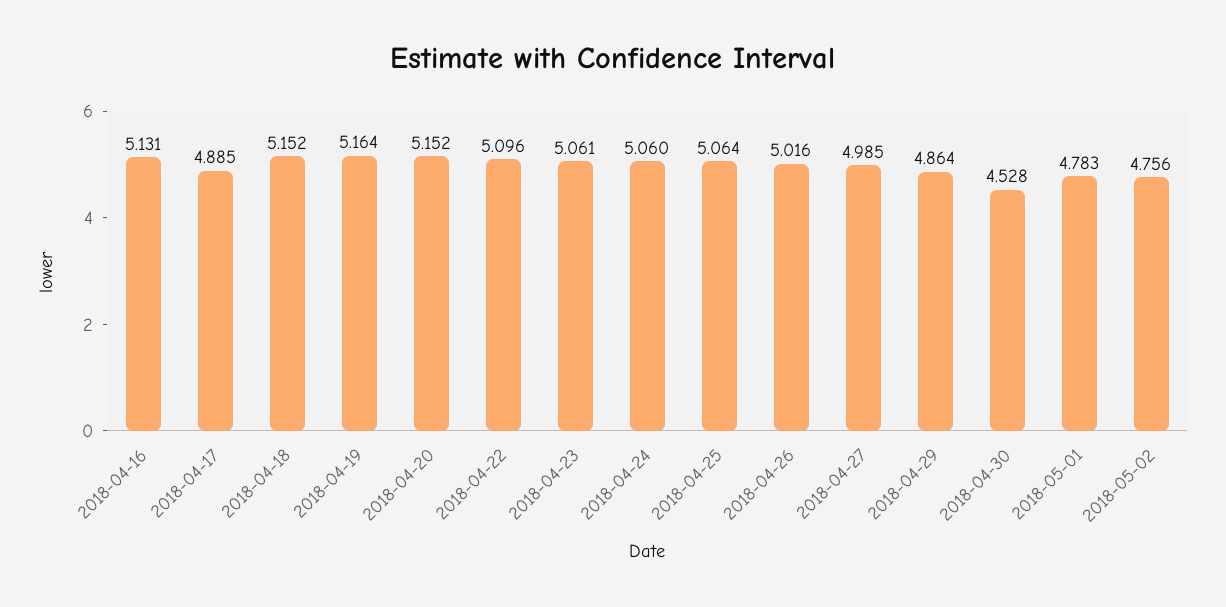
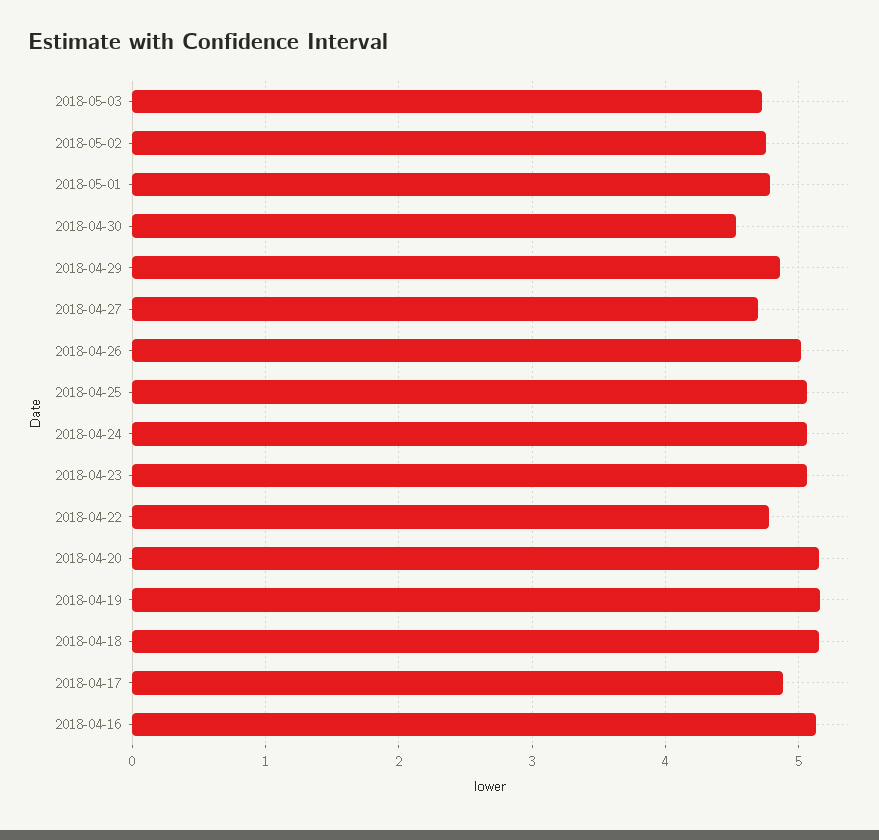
2018-04-22: 5.096 -> 4.8
2018-04-27: 4.985 -> 4.7
2018-05-03: none -> 4.7

